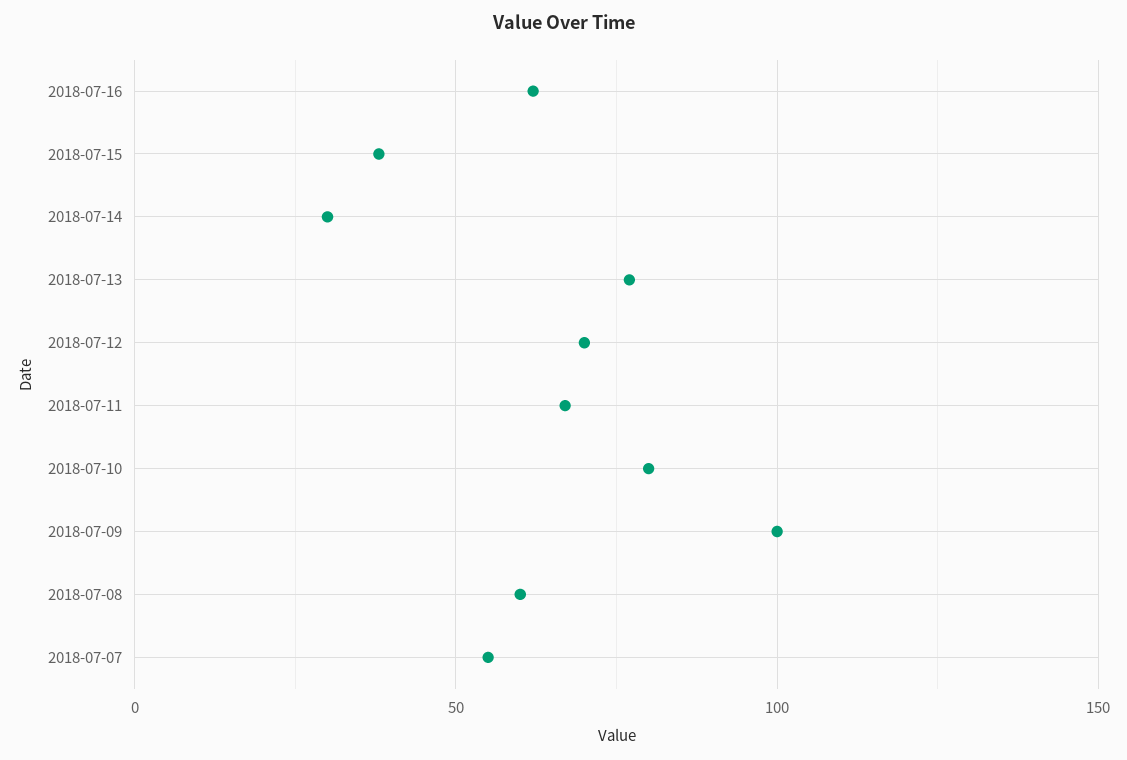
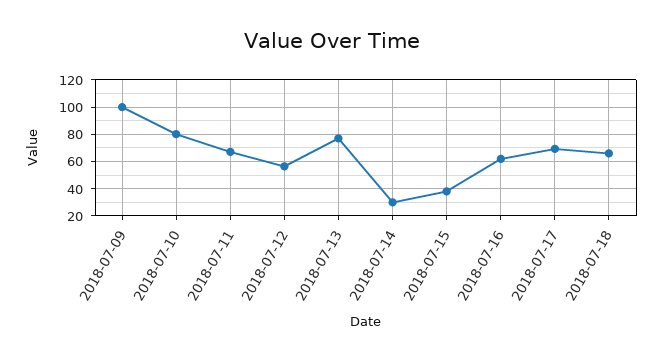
2018-07-12: 70 -> 55
2018-07-08: 60 -> none
2018-07-07: 55 -> none
2018-07-17: none -> 70
2018-07-18: none -> 65

